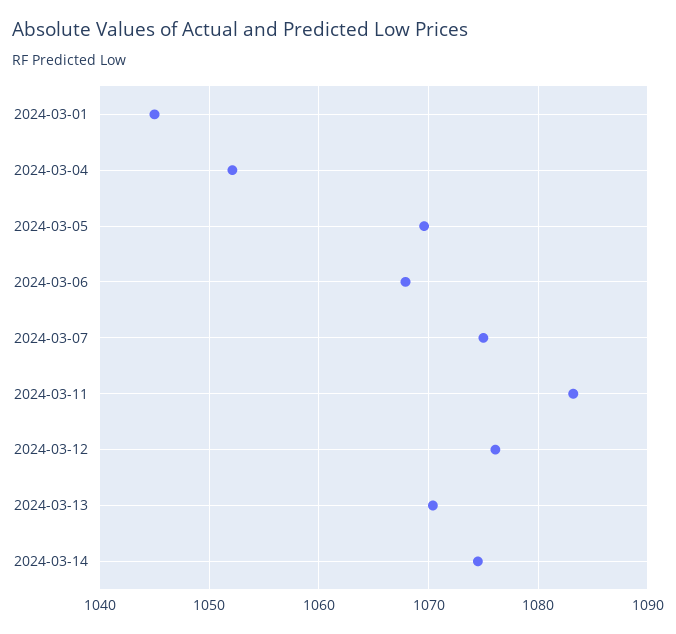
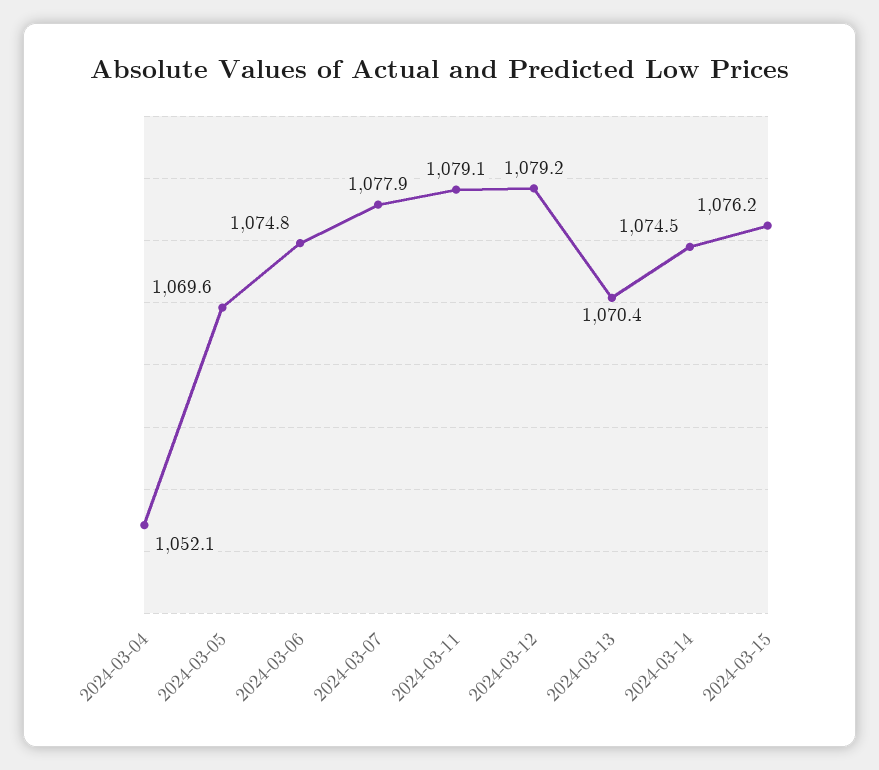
2024-03-01: 1045 -> none
2024-03-06: 1068 -> 1074.8
2024-03-07: 1075 -> 1077.9
2024-03-11: 1083 -> 1079.1
2024-03-12: 1076 -> 1079.2
2024-03-15: none -> 1076.2

